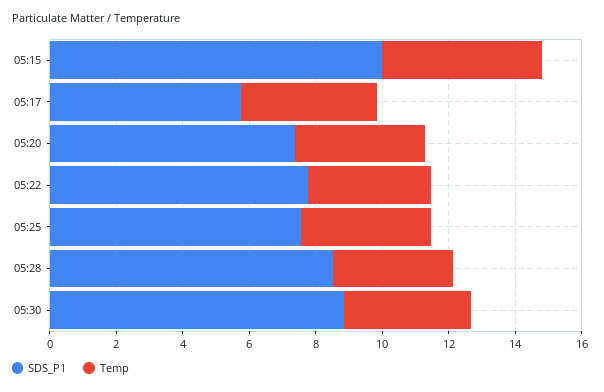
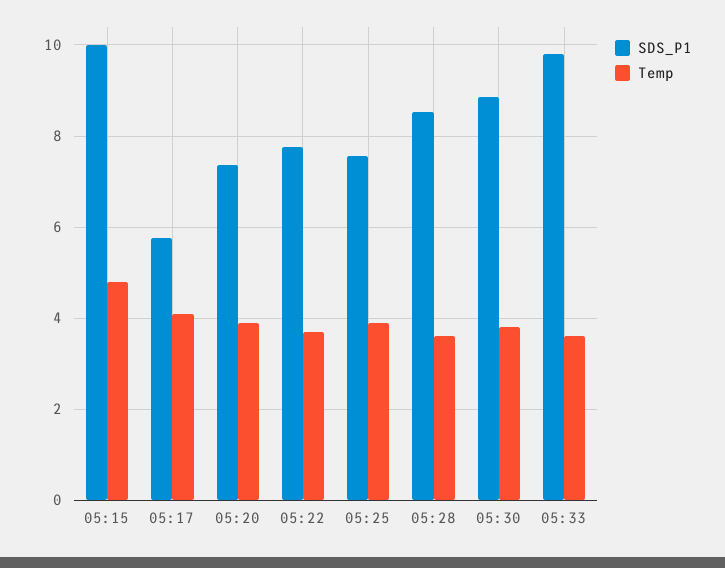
SDS_P1, 05:33: none -> 9.8
Temp, 05:33: none -> 3.6

